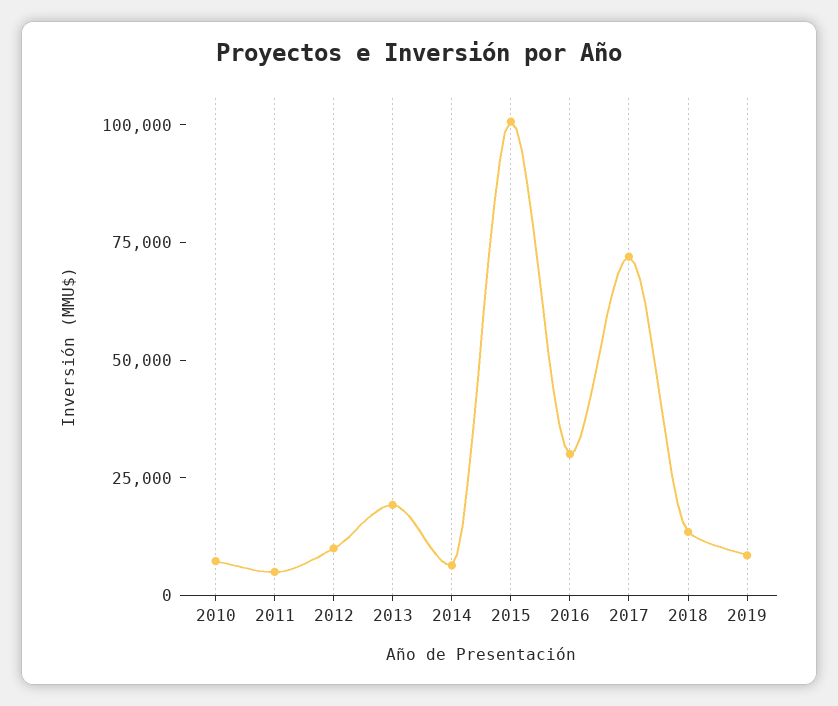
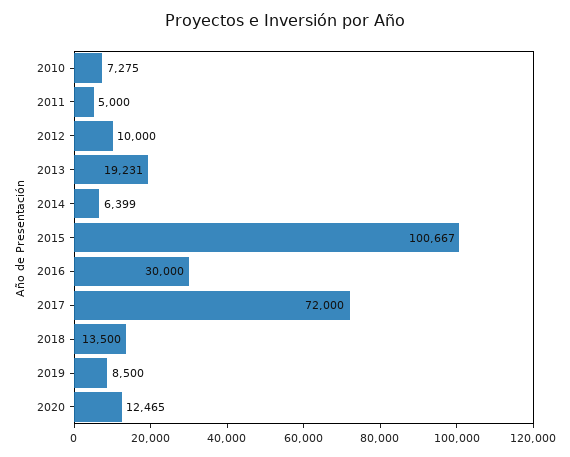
2020: none -> 12465

